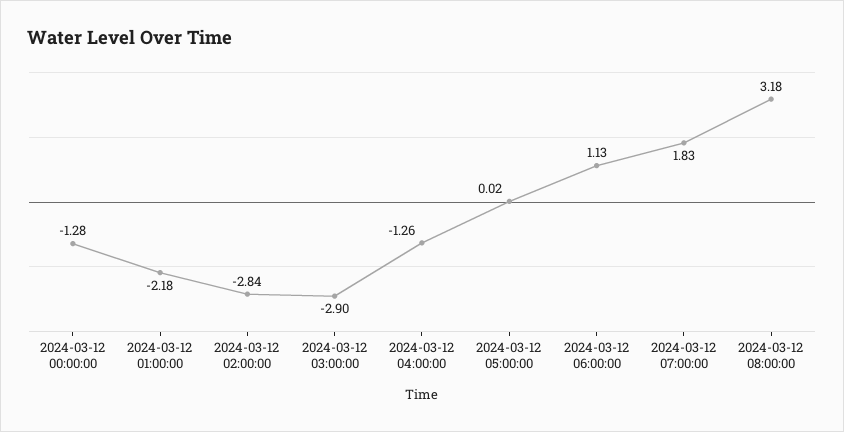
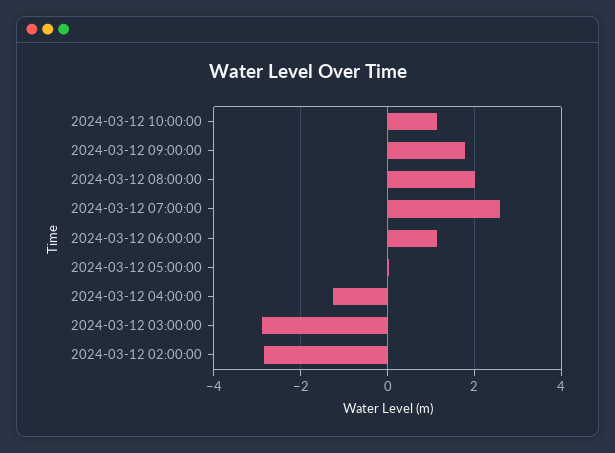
2024-03-12 00:00:00: -1.28 -> none
2024-03-12 01:00:00: -2.18 -> none
2024-03-12 07:00:00: 1.83 -> 2.6
2024-03-12 08:00:00: 3.18 -> 2
2024-03-12 10:00:00: none -> 1.2
2024-03-12 09:00:00: none -> 1.8

